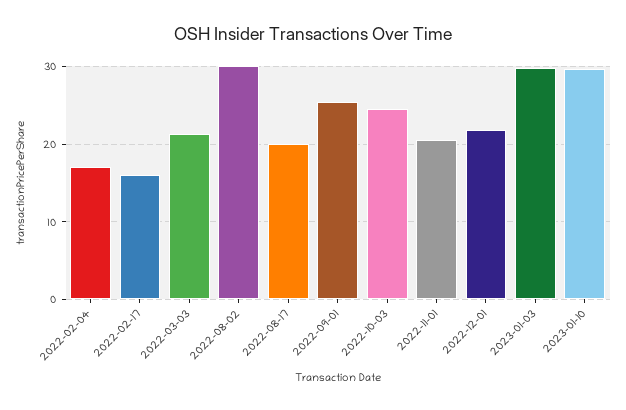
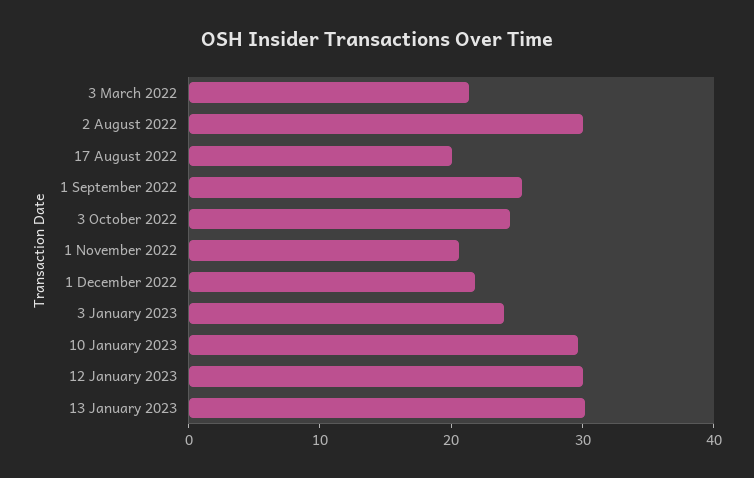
2022-02-04: 17 -> none
2022-02-17: 16 -> none
2023-01-03: 30 -> 24
12 January 2023: none -> 30
13 January 2023: none -> 30

